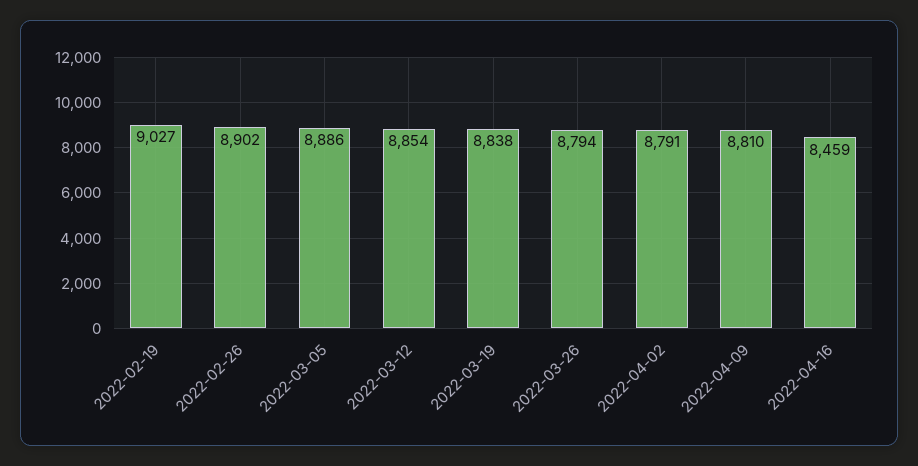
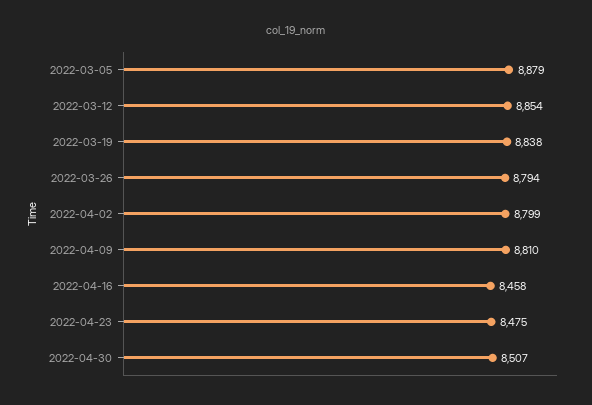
2022-02-19: 9027 -> none
2022-02-26: 8902 -> none
2022-03-05: 8886 -> 8879
2022-04-02: 8791 -> 8799
2022-04-16: 8459 -> 8458
2022-04-23: none -> 8475
2022-04-30: none -> 8507

